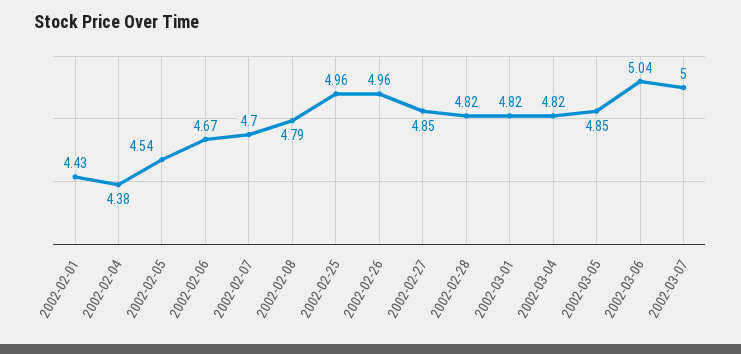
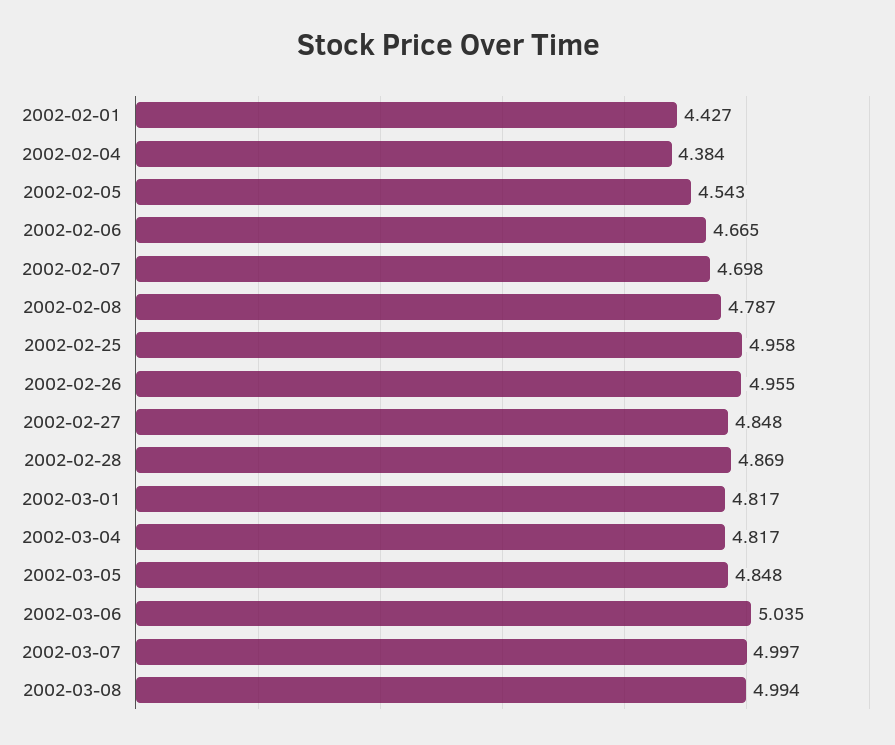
2002-02-28: 4.82 -> 4.869
2002-03-08: none -> 4.994

